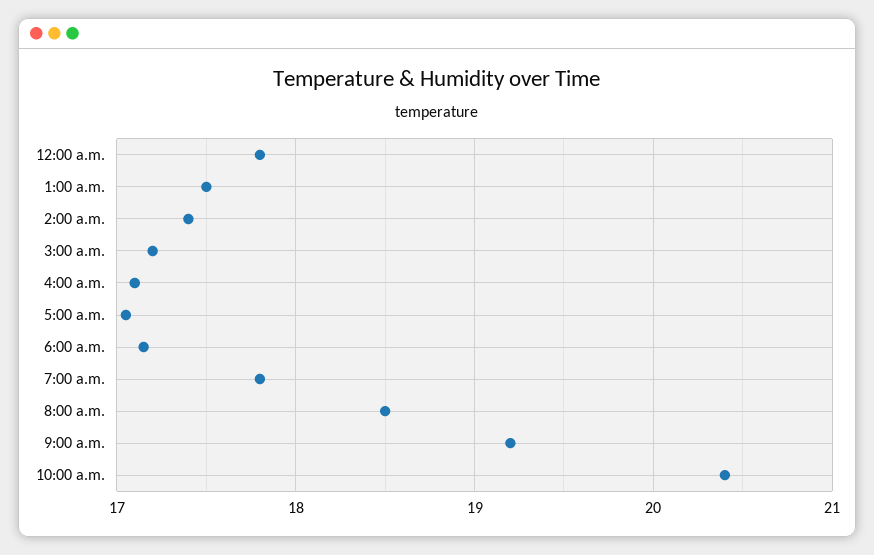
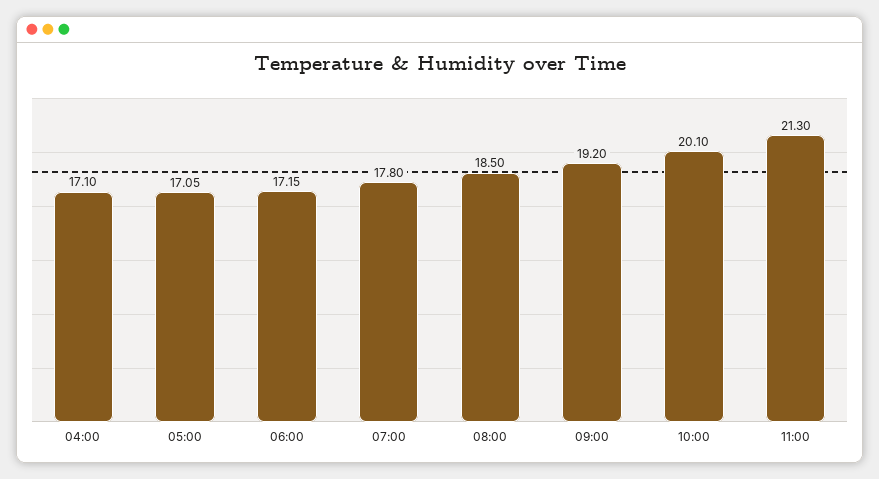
12:00 a.m.: 17.8 -> none
1:00 a.m.: 17.5 -> none
2:00 a.m.: 17.4 -> none
3:00 a.m.: 17.2 -> none
10:00 a.m.: 20.4 -> 20.1
11:00: none -> 21.3

